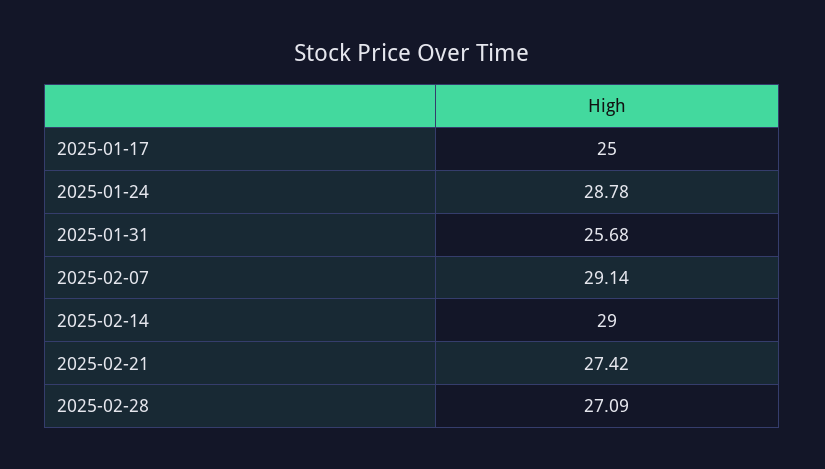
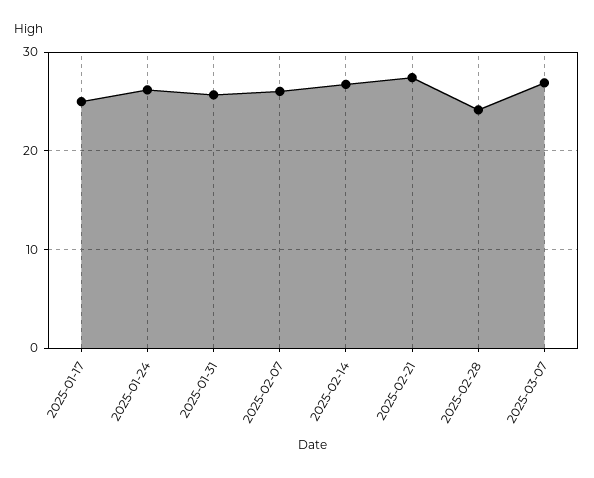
2025-01-24: 28.78 -> 26
2025-02-07: 29.14 -> 26
2025-02-14: 29 -> 27
2025-02-28: 27.09 -> 24
2025-03-07: none -> 27

